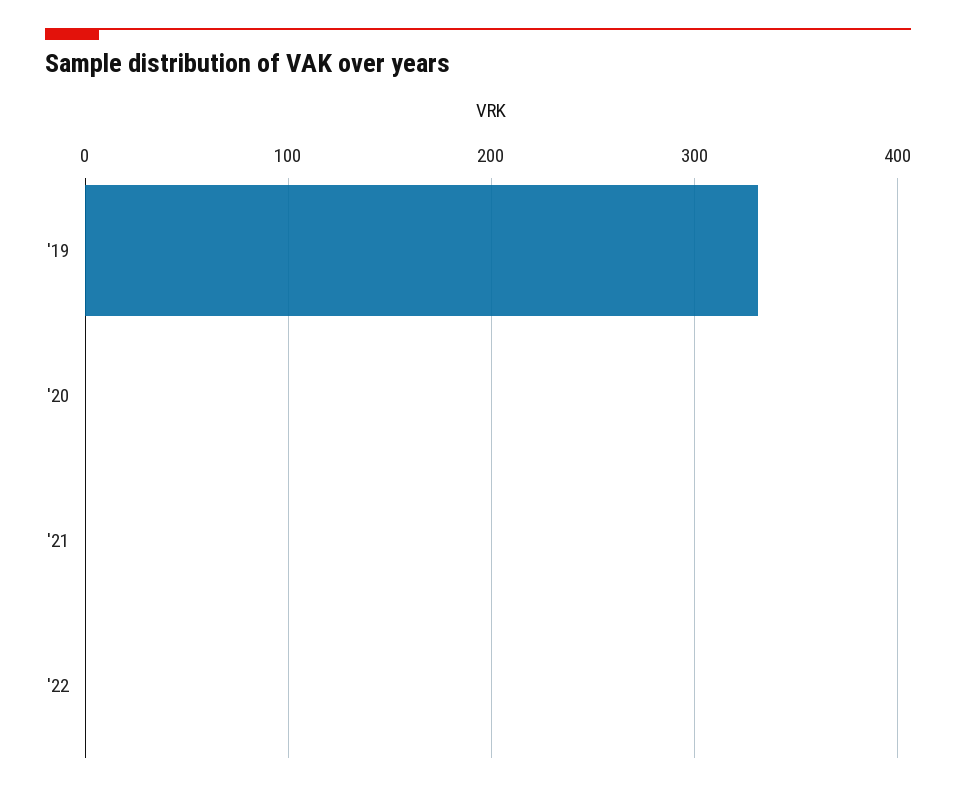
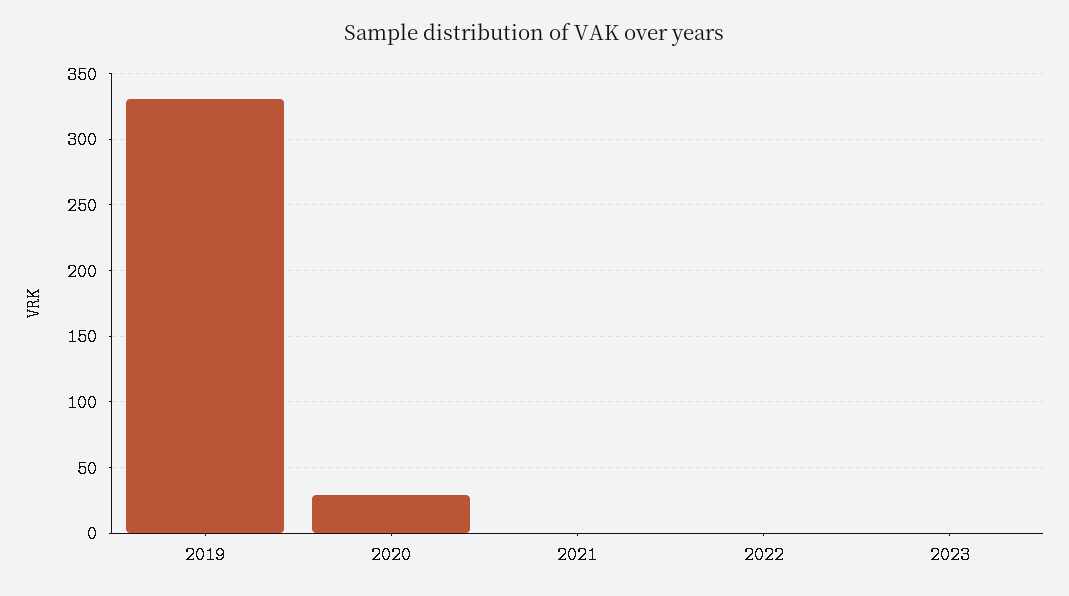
'20: 0 -> 30
2023: none -> 0

